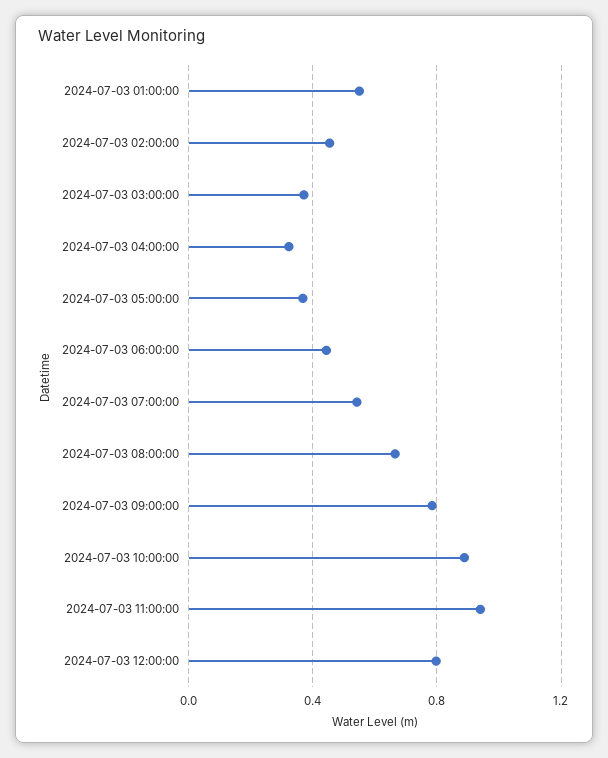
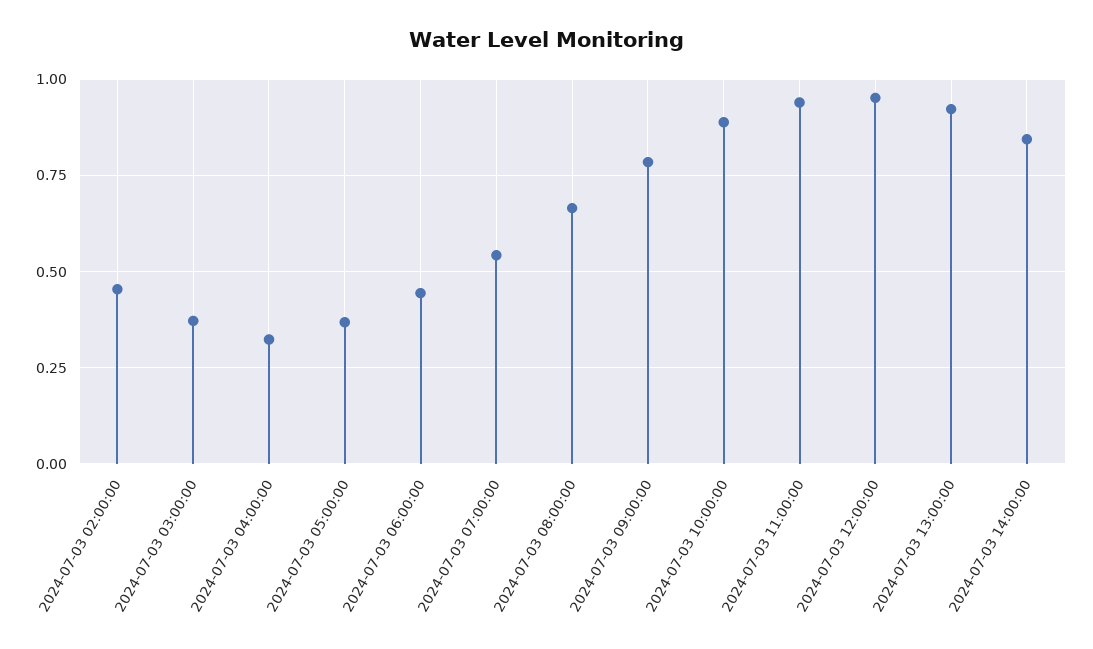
2024-07-03 01:00:00: 0.55 -> none
2024-07-03 12:00:00: 0.8 -> 0.95
2024-07-03 13:00:00: none -> 0.925
2024-07-03 14:00:00: none -> 0.85

